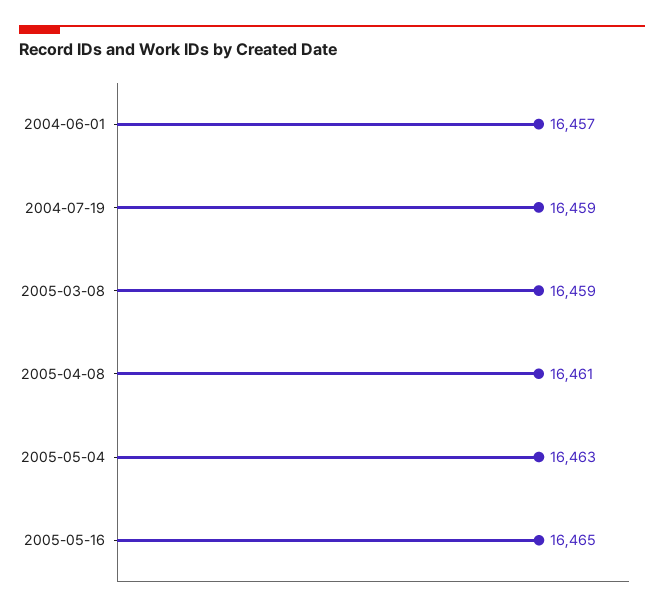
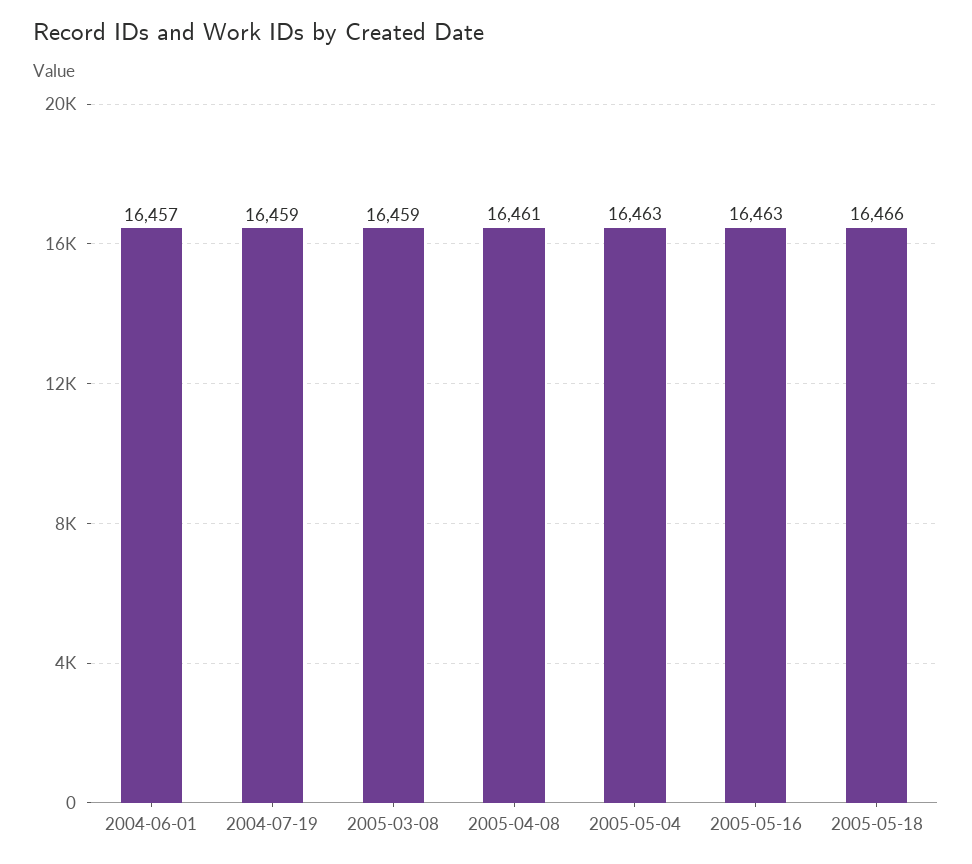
2005-05-16: 16465 -> 16463
2005-05-18: none -> 16466

